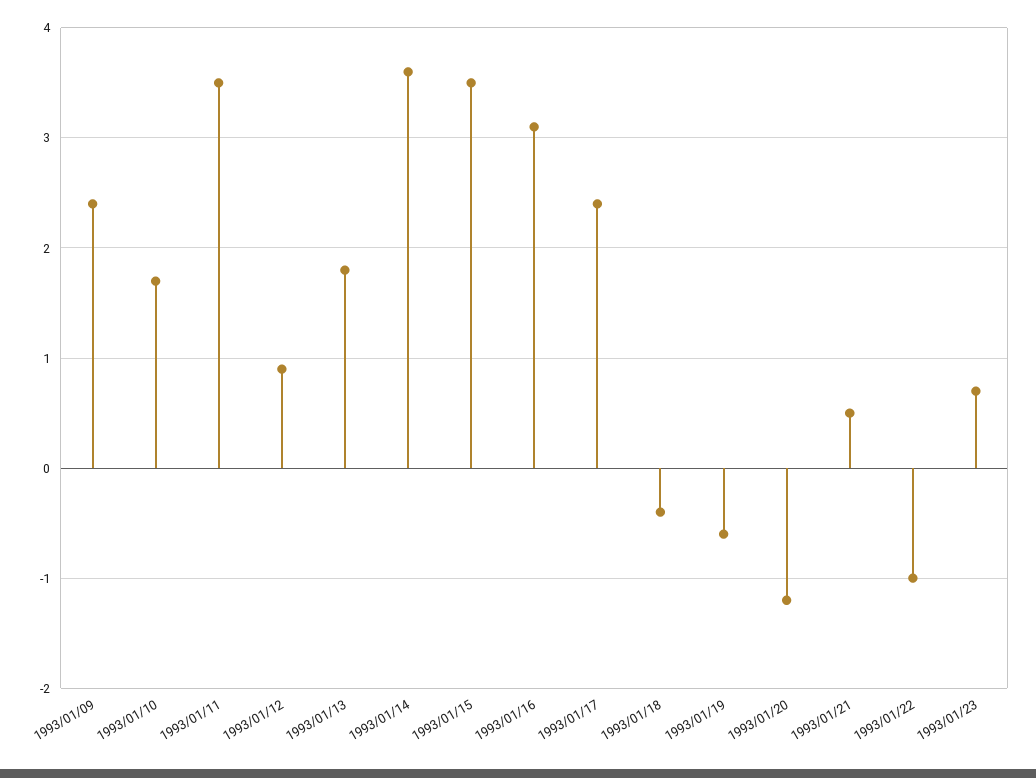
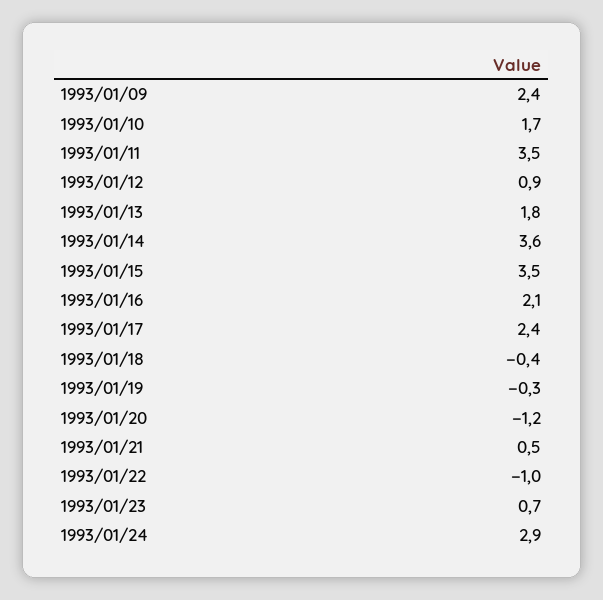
1993/01/16: 3.1 -> 2.1
1993/01/19: -0.6 -> -0.3
1993/01/24: none -> 2.9

